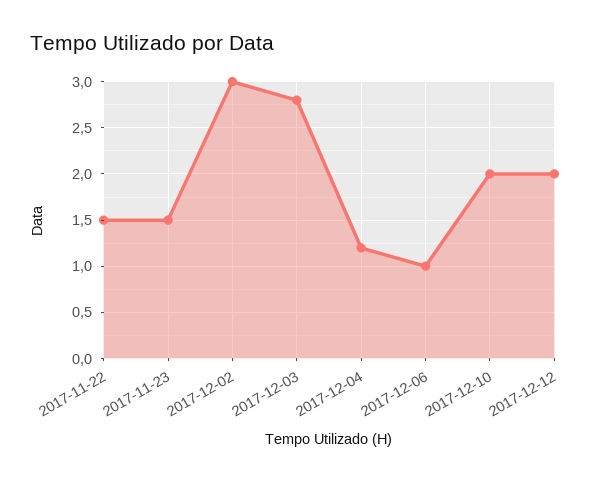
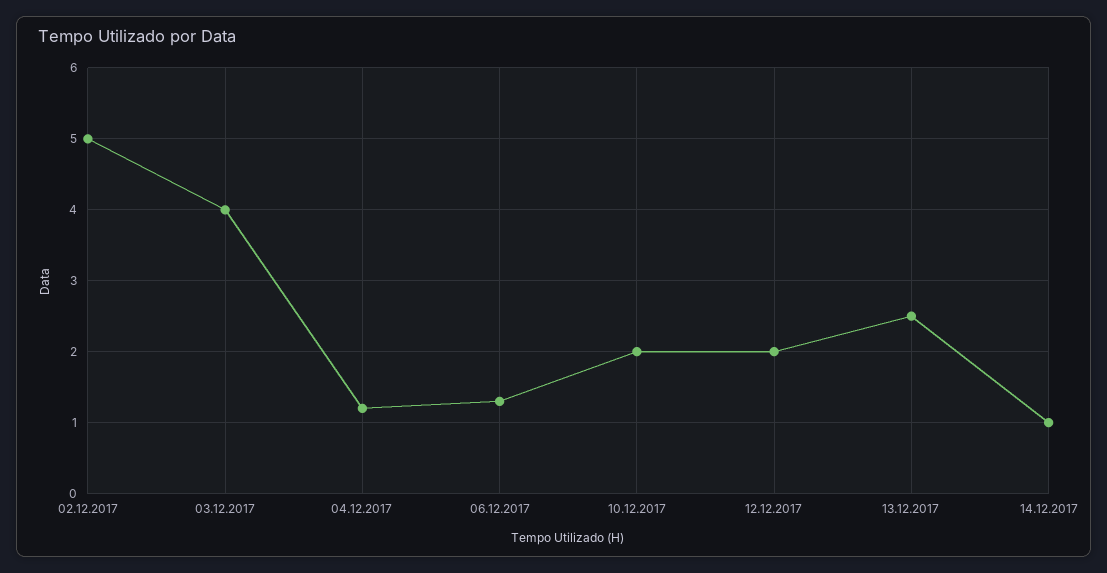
2017-11-22: 1.5 -> none
2017-11-23: 1.5 -> none
2017-12-02: 3 -> 5
2017-12-03: 2.8 -> 4
2017-12-06: 1 -> 1.3
13.12.2017: none -> 2.5
14.12.2017: none -> 1

